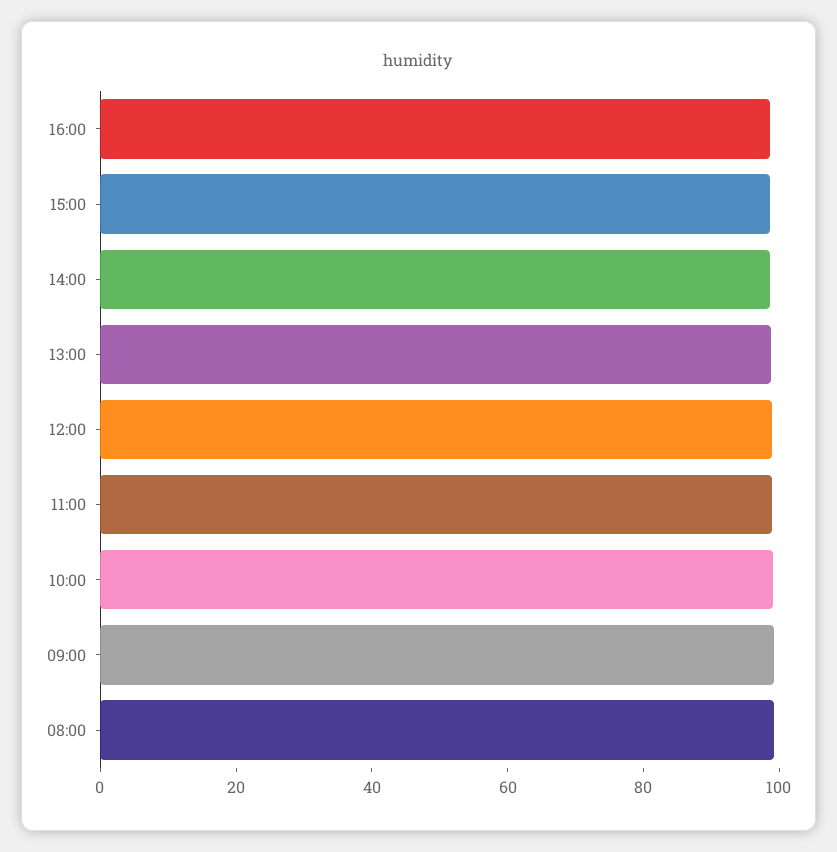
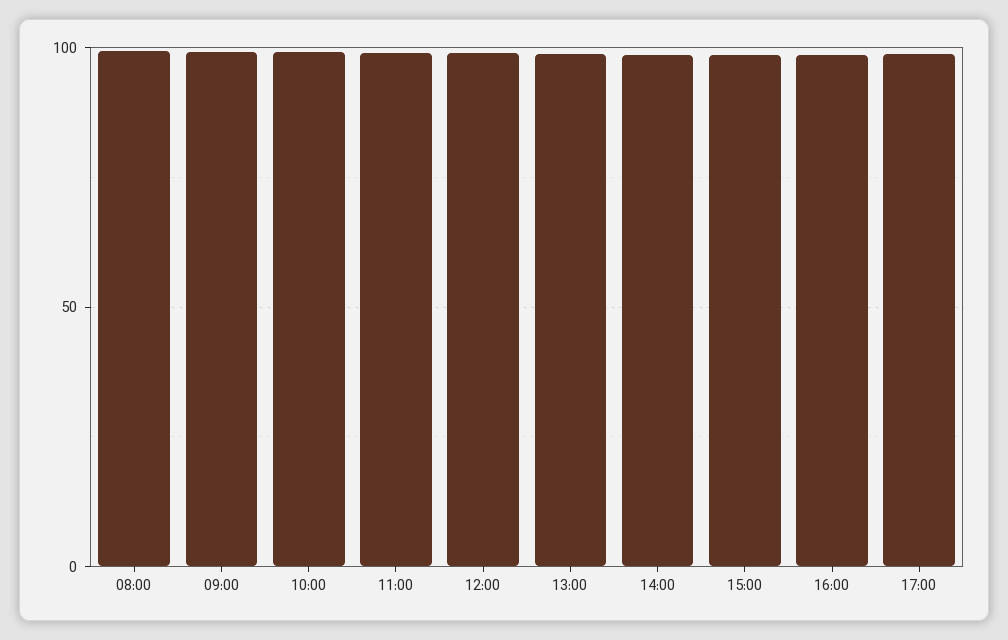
17:00: none -> 100

